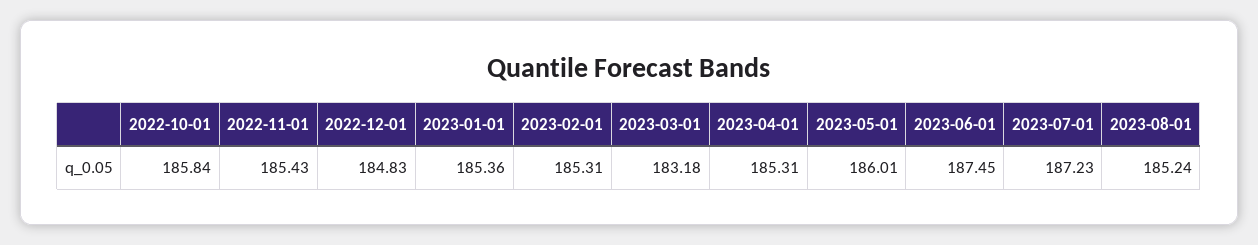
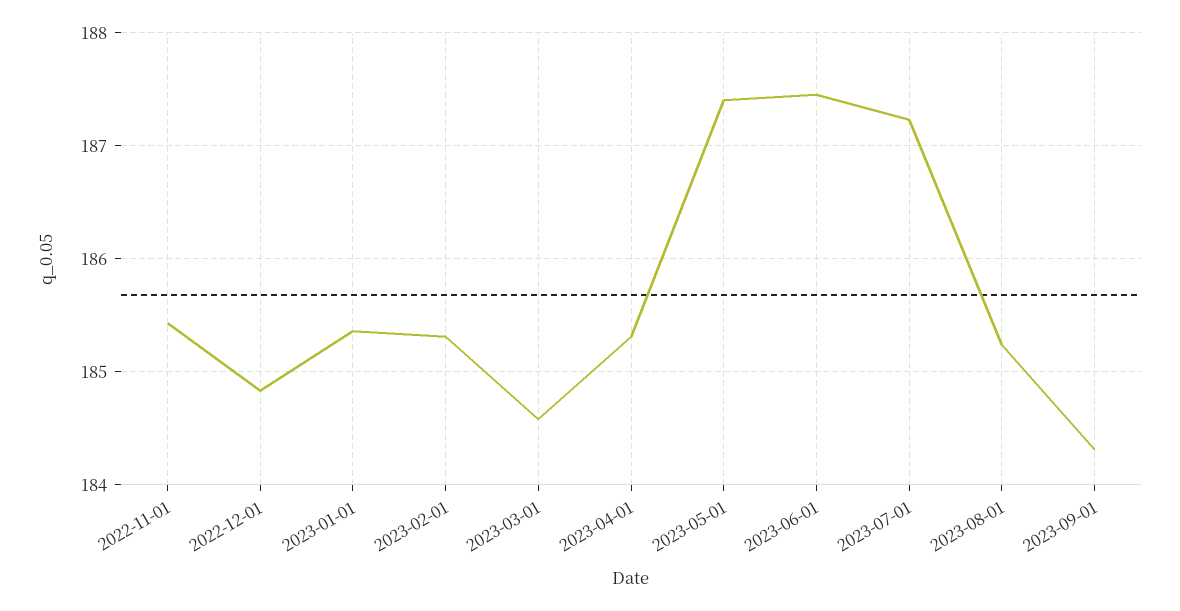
2022-10-01: 185.84 -> none
2023-03-01: 183.18 -> 184.6
2023-05-01: 186.01 -> 187.4
2023-09-01: none -> 184.3

